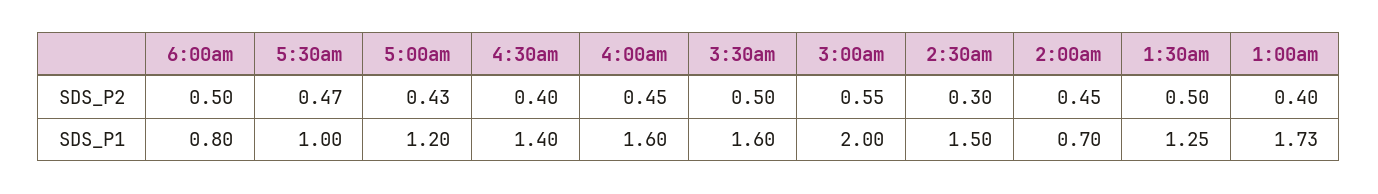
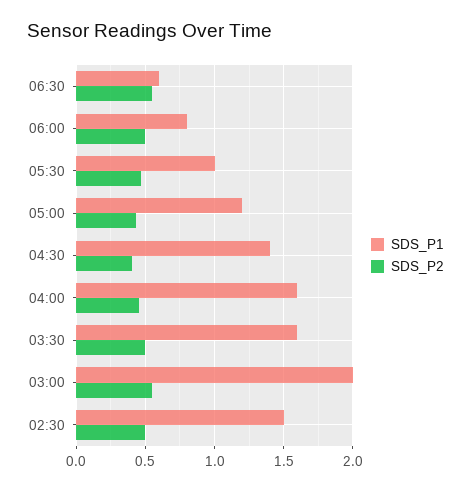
SDS_P2, 2:30am: 0.3 -> 0.5
SDS_P2, 2:00am: 0.45 -> none
SDS_P2, 1:30am: 0.5 -> none
SDS_P2, 1:00am: 0.4 -> none
SDS_P1, 2:00am: 0.7 -> none
SDS_P1, 1:30am: 1.25 -> none
SDS_P1, 1:00am: 1.73 -> none
SDS_P1, 06:30: none -> 0.6
SDS_P2, 06:30: none -> 0.55

